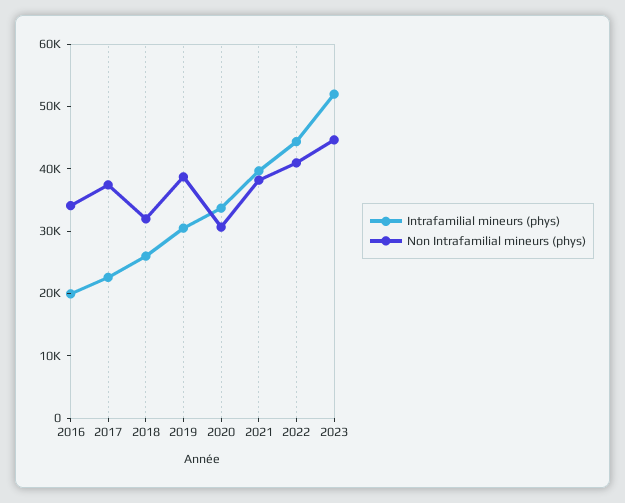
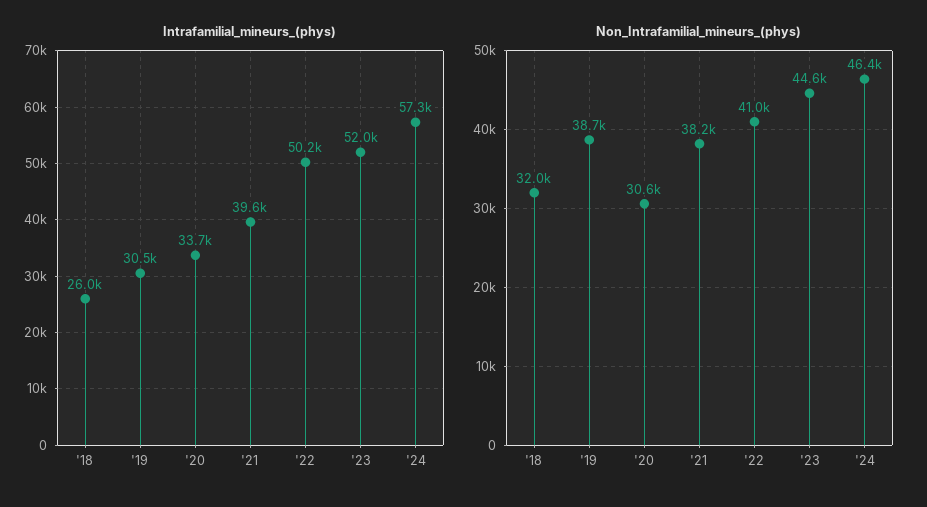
Intrafamilial mineurs (phys), 2016: 20000 -> none
Non Intrafamilial mineurs (phys), 2016: 34000 -> none
Intrafamilial mineurs (phys), 2017: 22000 -> none
Non Intrafamilial mineurs (phys), 2017: 38000 -> none
Intrafamilial mineurs (phys), 2022: 44000 -> 50200
Intrafamilial mineurs (phys), '24: none -> 57300
Non Intrafamilial mineurs (phys), '24: none -> 46400

